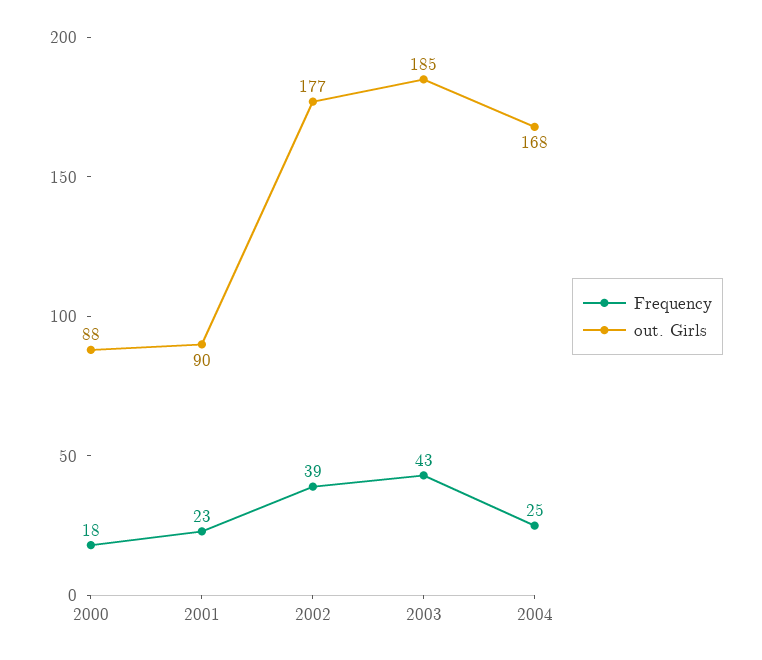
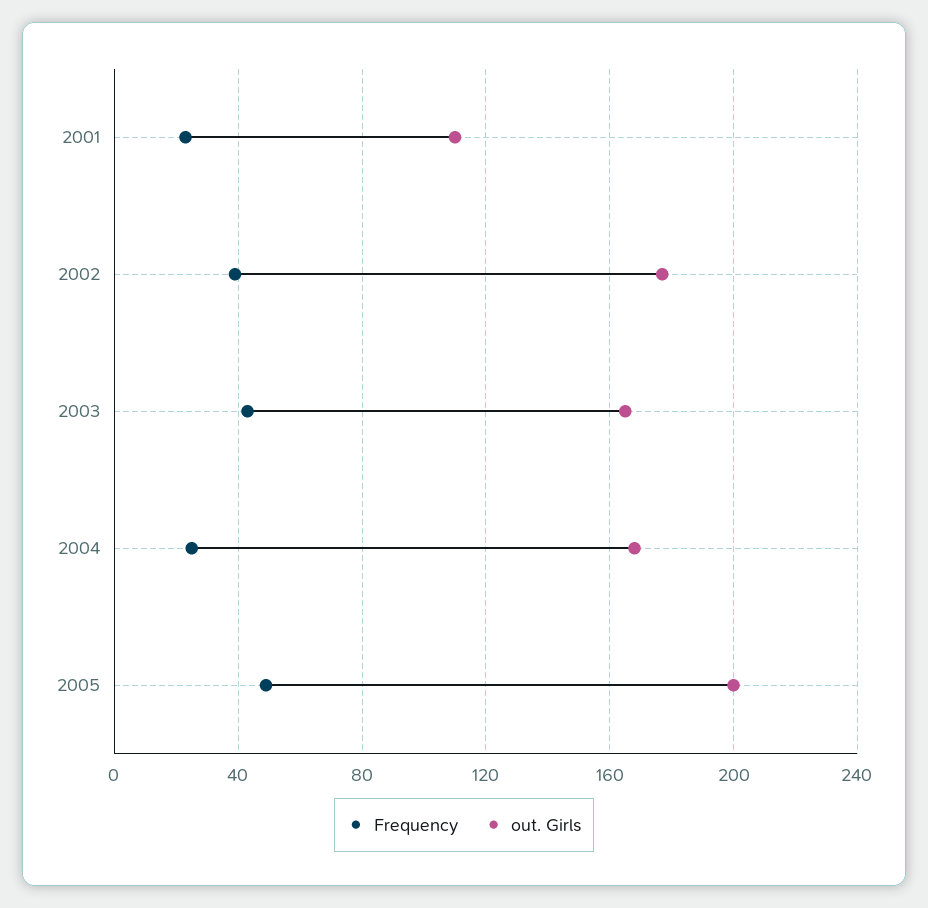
Frequency, 2000: 18 -> none
out. Girls, 2000: 88 -> none
out. Girls, 2001: 90 -> 110
out. Girls, 2003: 185 -> 165
Frequency, 2005: none -> 50
out. Girls, 2005: none -> 200

